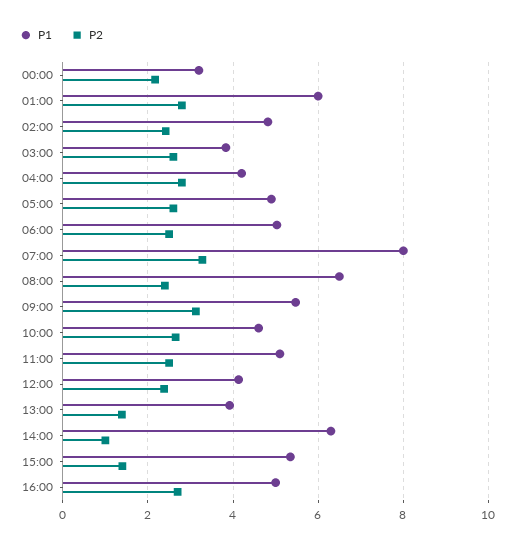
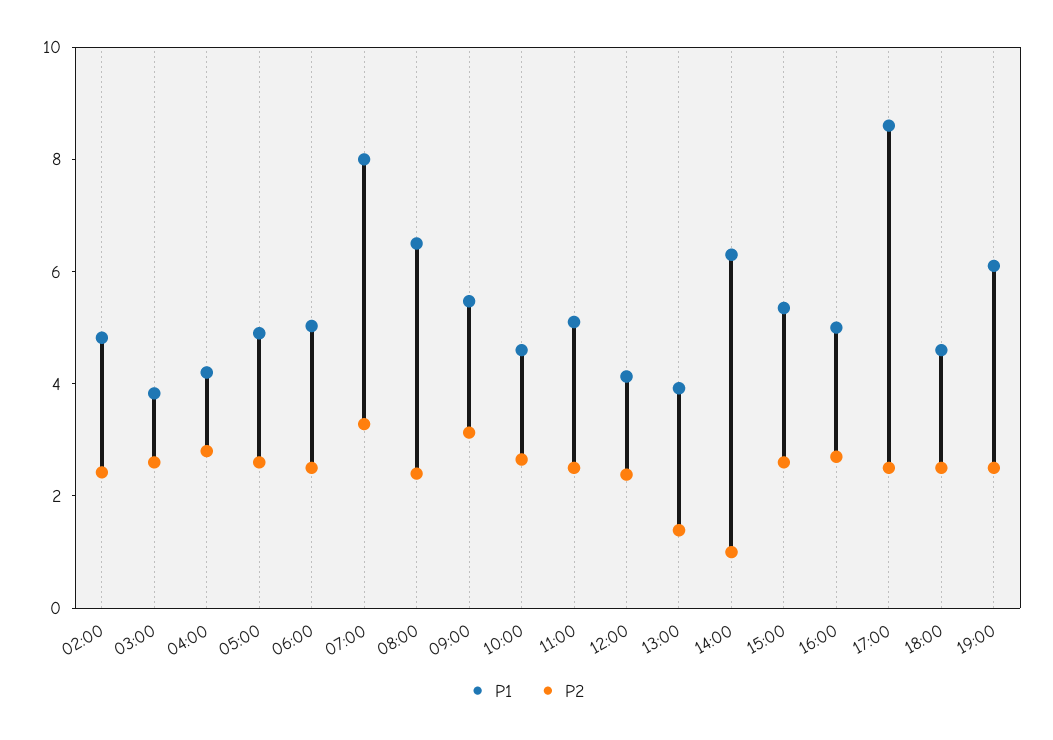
P1, 00:00: 3.2 -> none
P2, 00:00: 2.2 -> none
P1, 01:00: 6 -> none
P2, 01:00: 2.8 -> none
P2, 15:00: 1.4 -> 2.5
P1, 17:00: none -> 8.5
P2, 17:00: none -> 2.5
P1, 18:00: none -> 4.5
P2, 18:00: none -> 2.5
P1, 19:00: none -> 6
P2, 19:00: none -> 2.5

